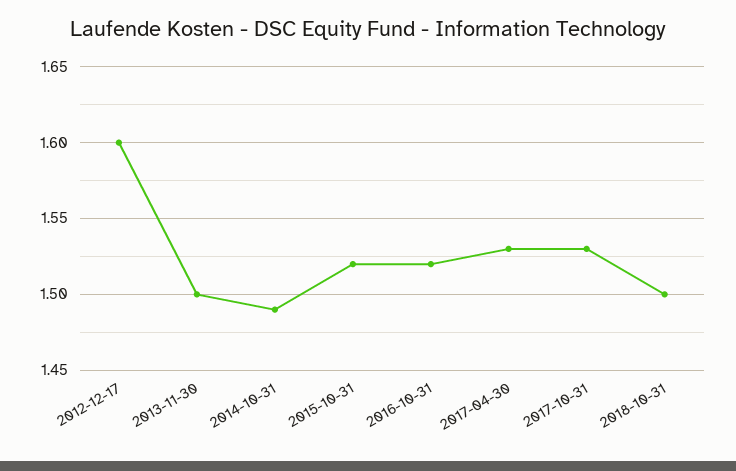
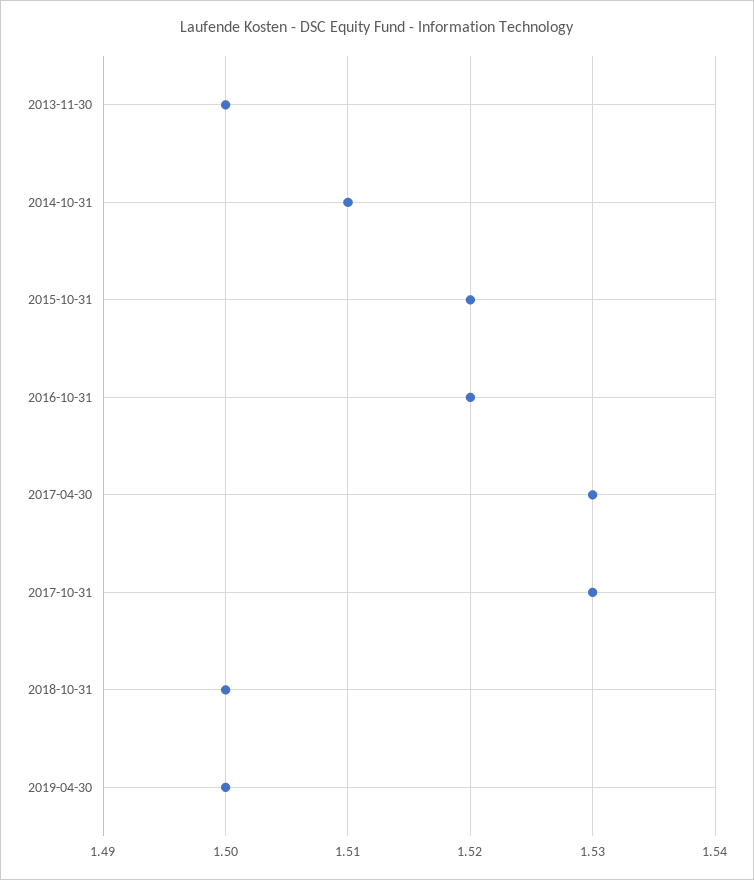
2012-12-17: 1.6 -> none
2014-10-31: 1.49 -> 1.51
2019-04-30: none -> 1.5

